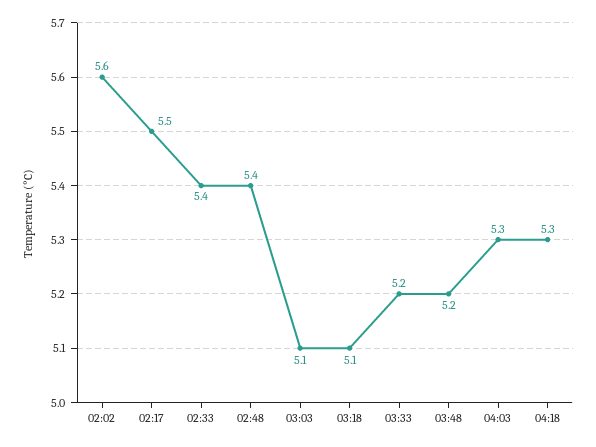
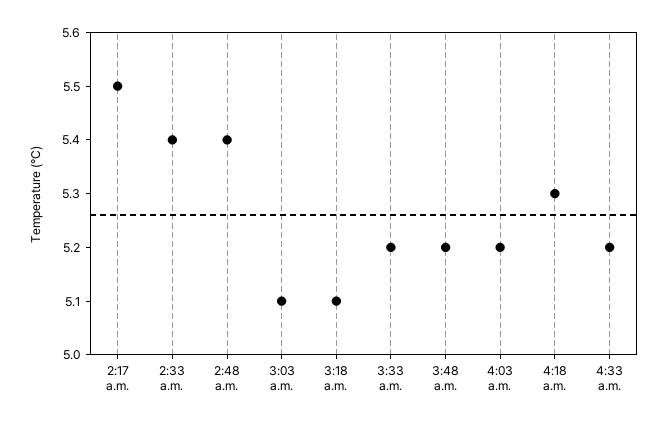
02:02: 5.6 -> none
04:03: 5.3 -> 5.2
4:33 a.m.: none -> 5.2

